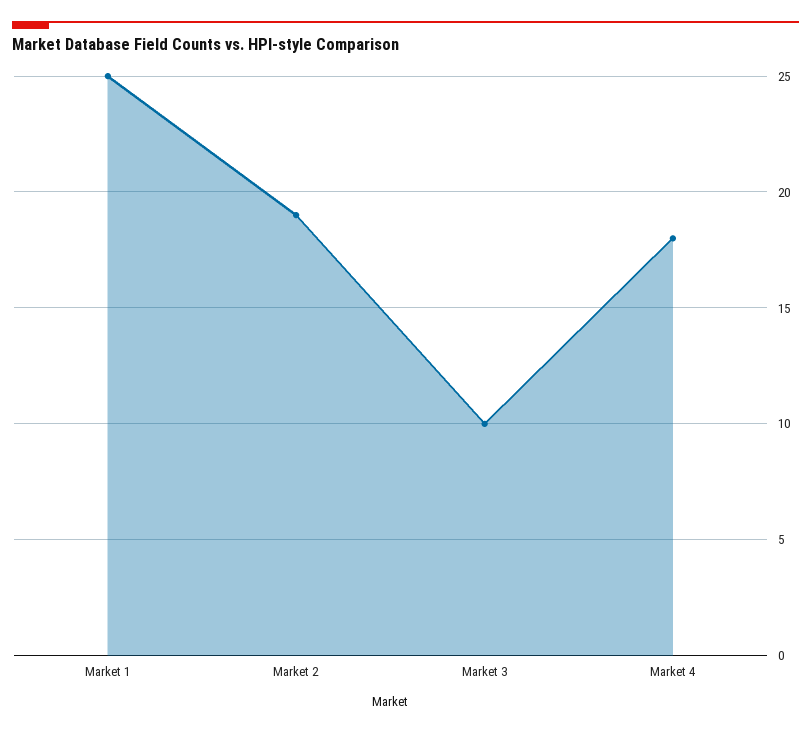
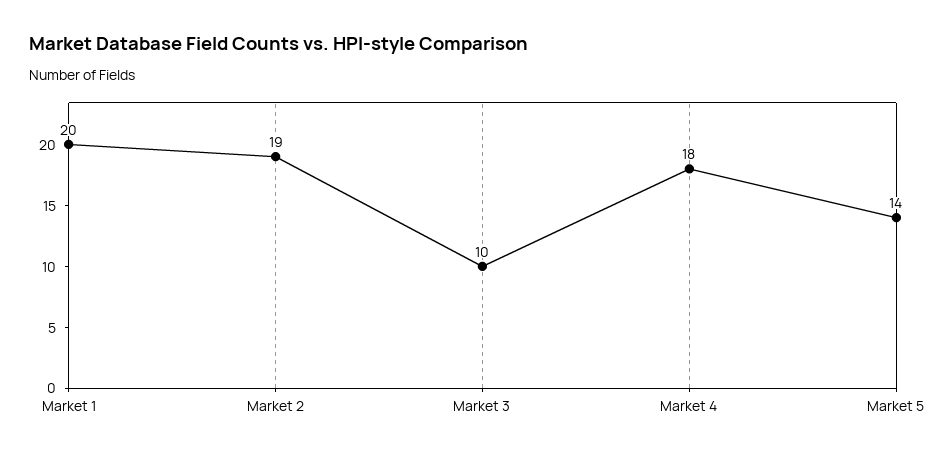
Market 1: 25 -> 20
Market 5: none -> 14

